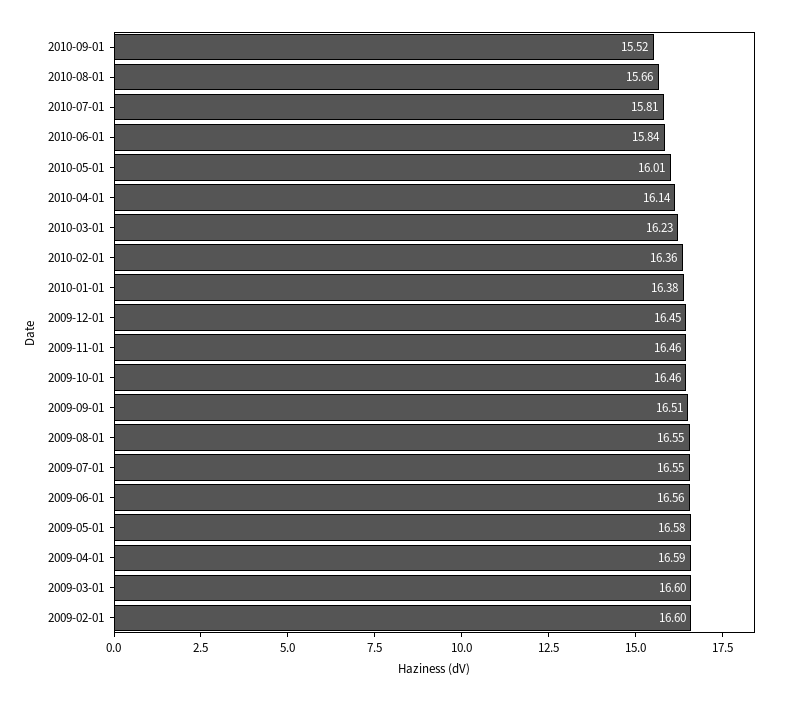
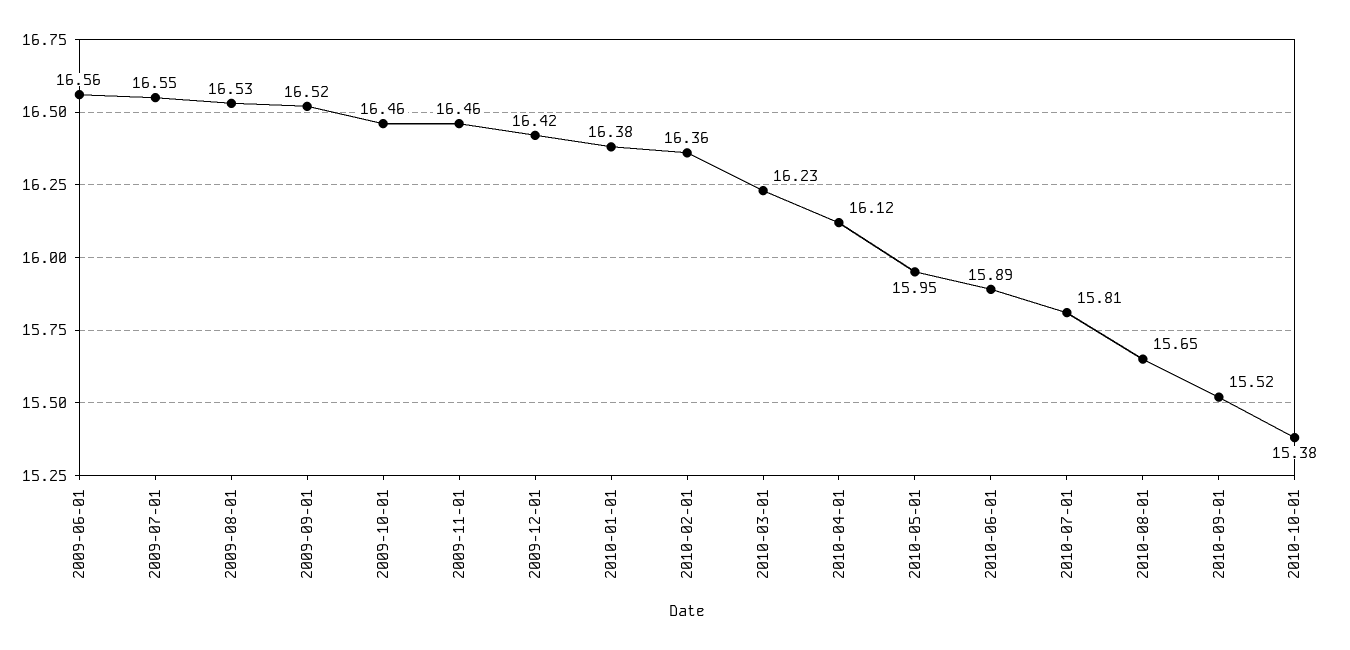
2010-08-01: 15.66 -> 15.65
2010-06-01: 15.84 -> 15.89
2010-05-01: 16.01 -> 15.95
2010-04-01: 16.14 -> 16.12
2009-12-01: 16.45 -> 16.42
2009-09-01: 16.51 -> 16.52
2009-08-01: 16.55 -> 16.53
2009-05-01: 16.58 -> none
2009-04-01: 16.59 -> none
2009-03-01: 16.6 -> none
2009-02-01: 16.6 -> none
2010-10-01: none -> 15.38

